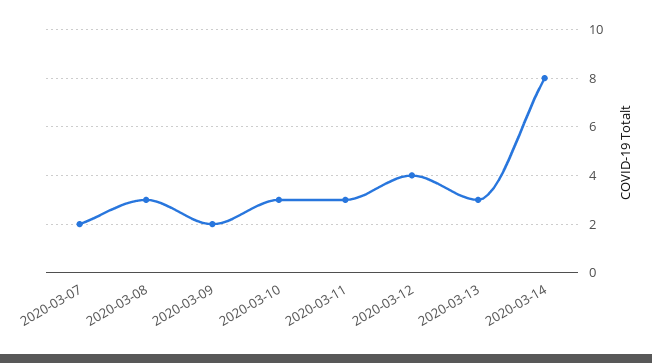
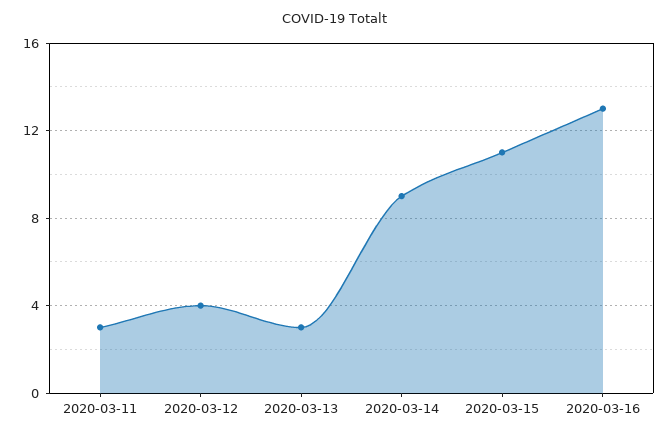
2020-03-07: 2 -> none
2020-03-08: 3 -> none
2020-03-09: 2 -> none
2020-03-10: 3 -> none
2020-03-14: 8 -> 9
2020-03-15: none -> 11
2020-03-16: none -> 13

